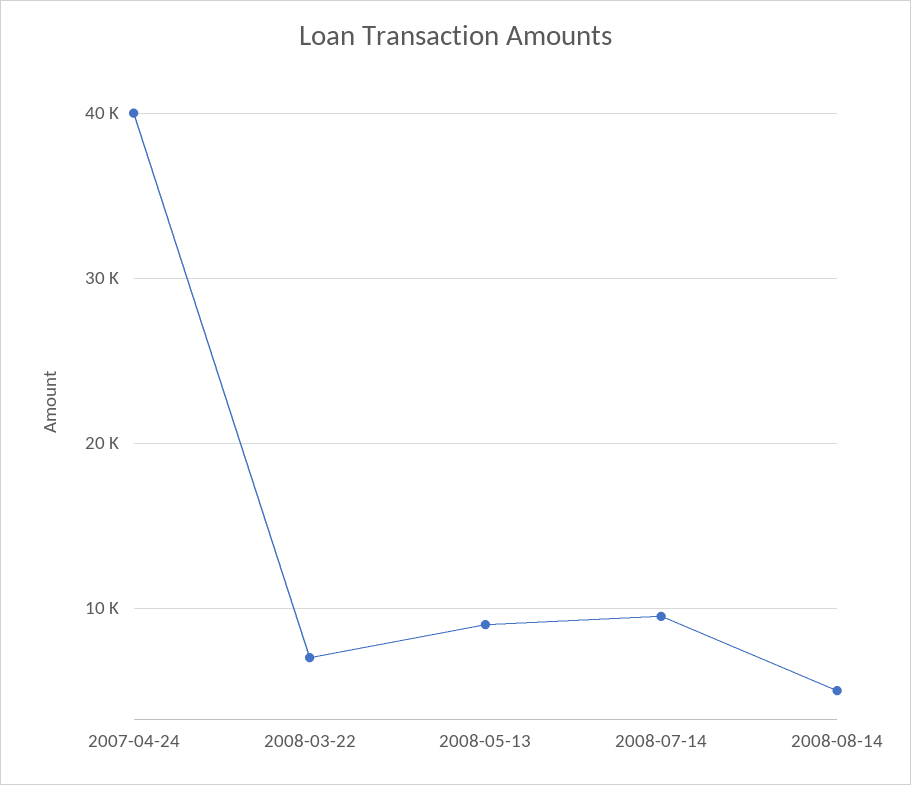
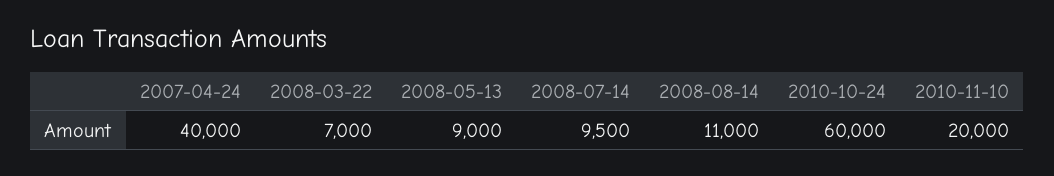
2008-08-14: 5000 -> 11000
2010-10-24: none -> 60000
2010-11-10: none -> 20000

